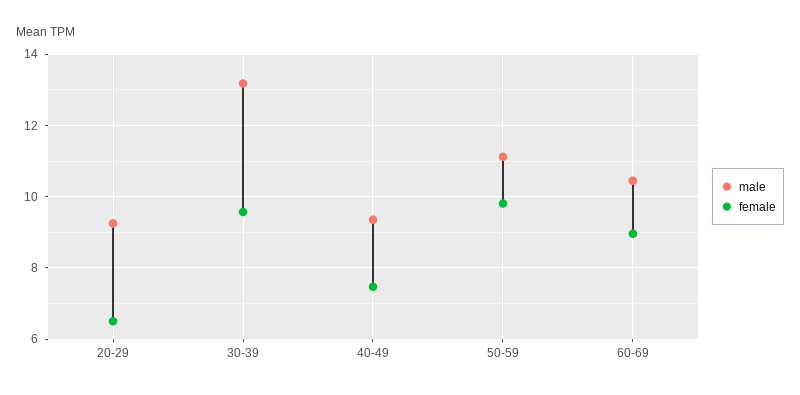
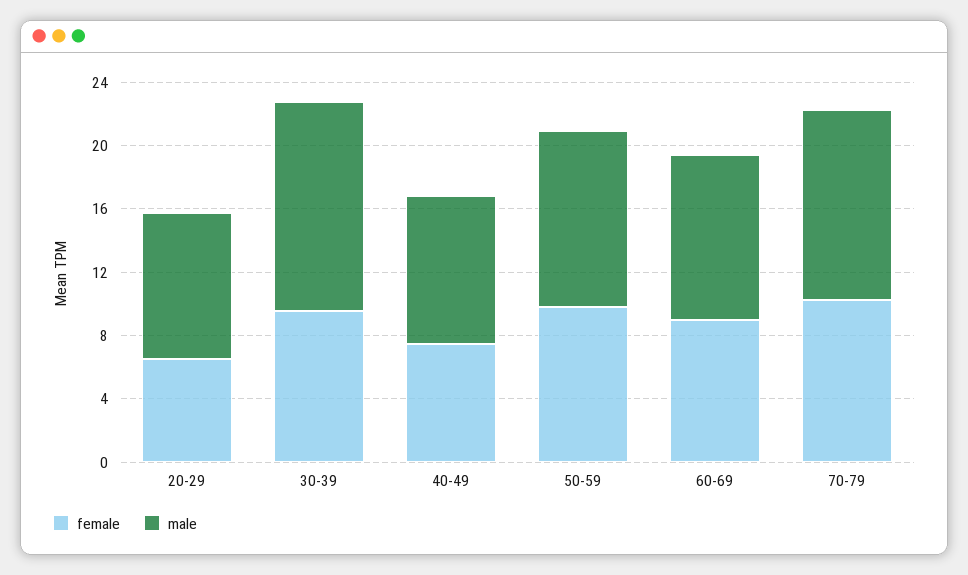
female, 70-79: none -> 10
male, 70-79: none -> 12

